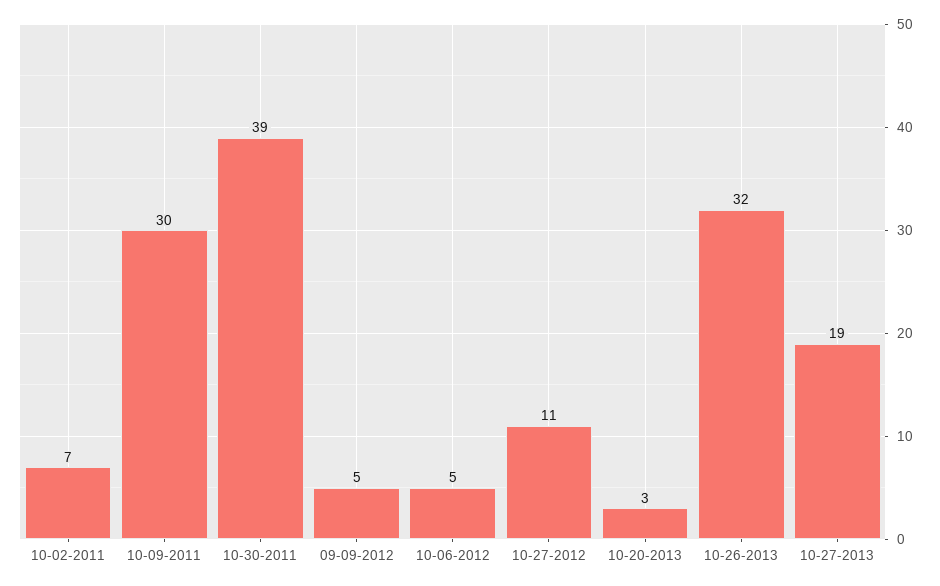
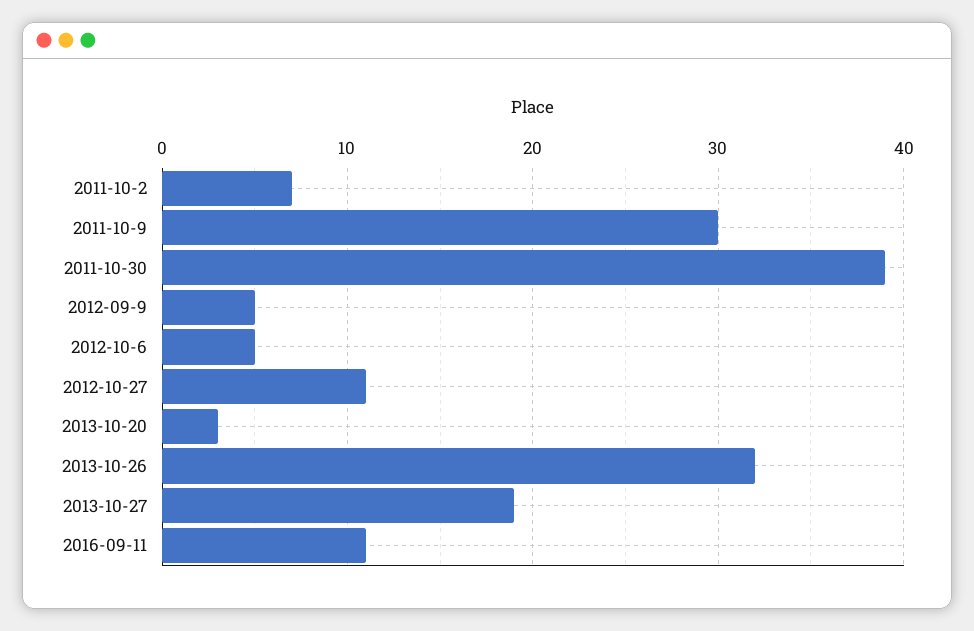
2016-09-11: none -> 11

